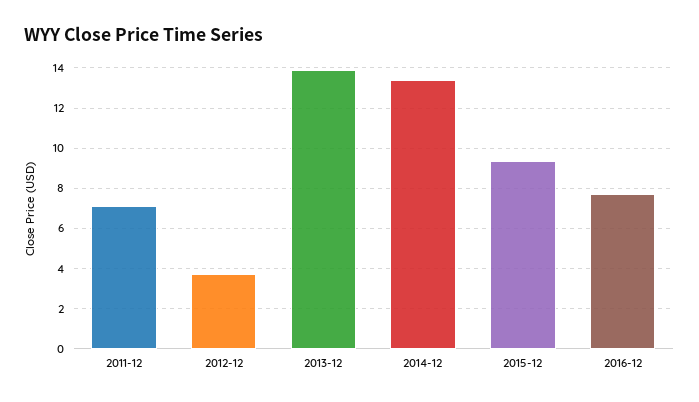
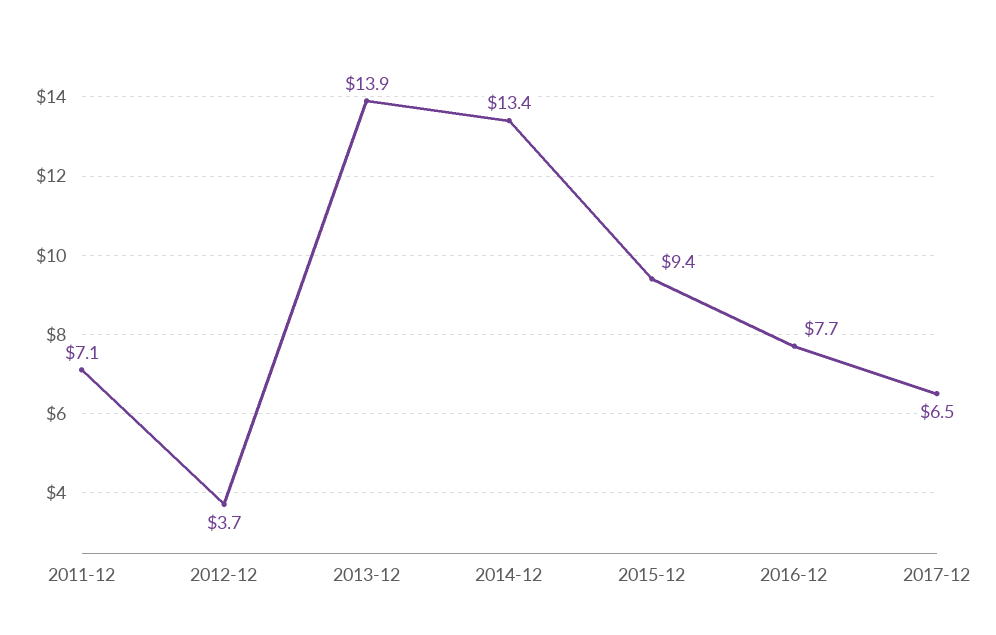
2017-12: none -> 6.5

